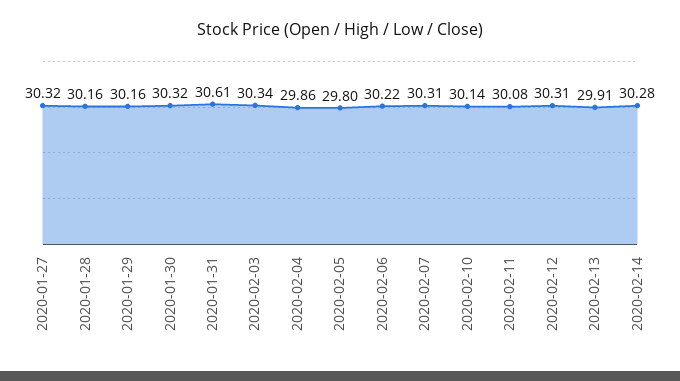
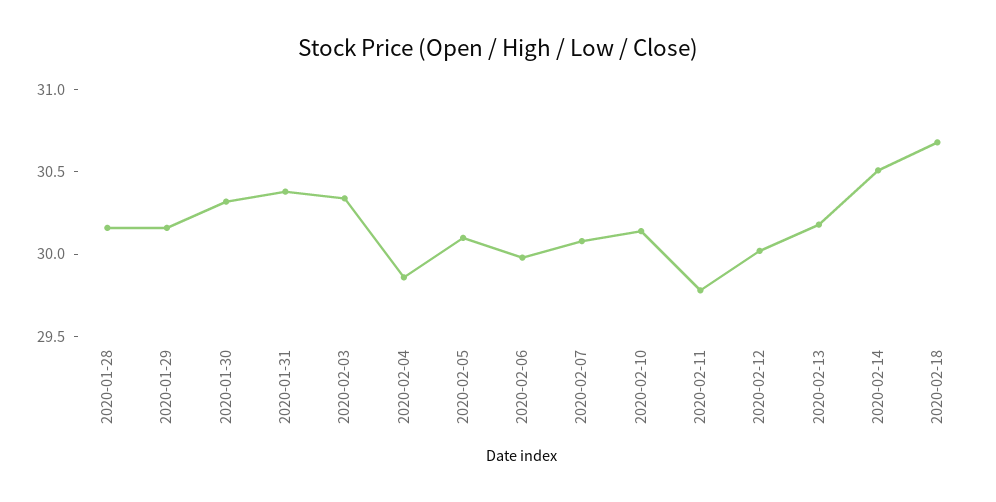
2020-01-27: 30.32 -> none
2020-01-31: 30.61 -> 30.4
2020-02-05: 29.8 -> 30.1
2020-02-06: 30.22 -> 30
2020-02-07: 30.31 -> 30.1
2020-02-11: 30.08 -> 29.8
2020-02-12: 30.31 -> 30
2020-02-13: 29.91 -> 30.2
2020-02-14: 30.28 -> 30.5
2020-02-18: none -> 30.7

